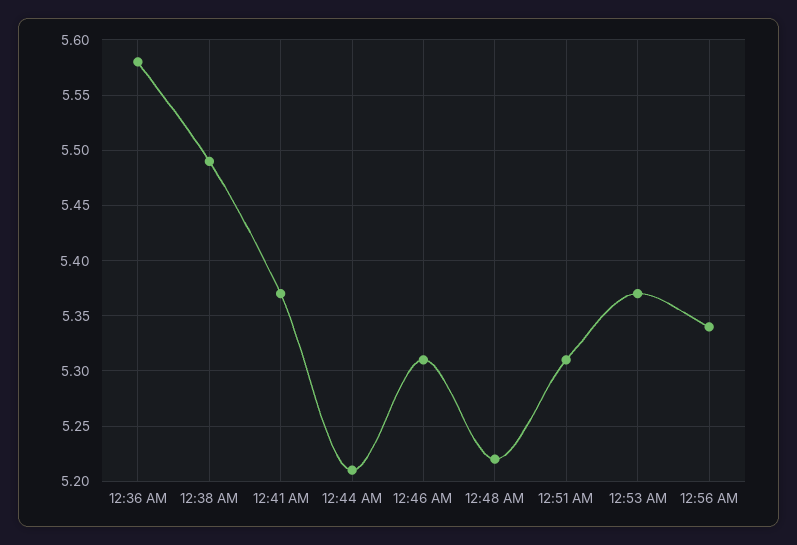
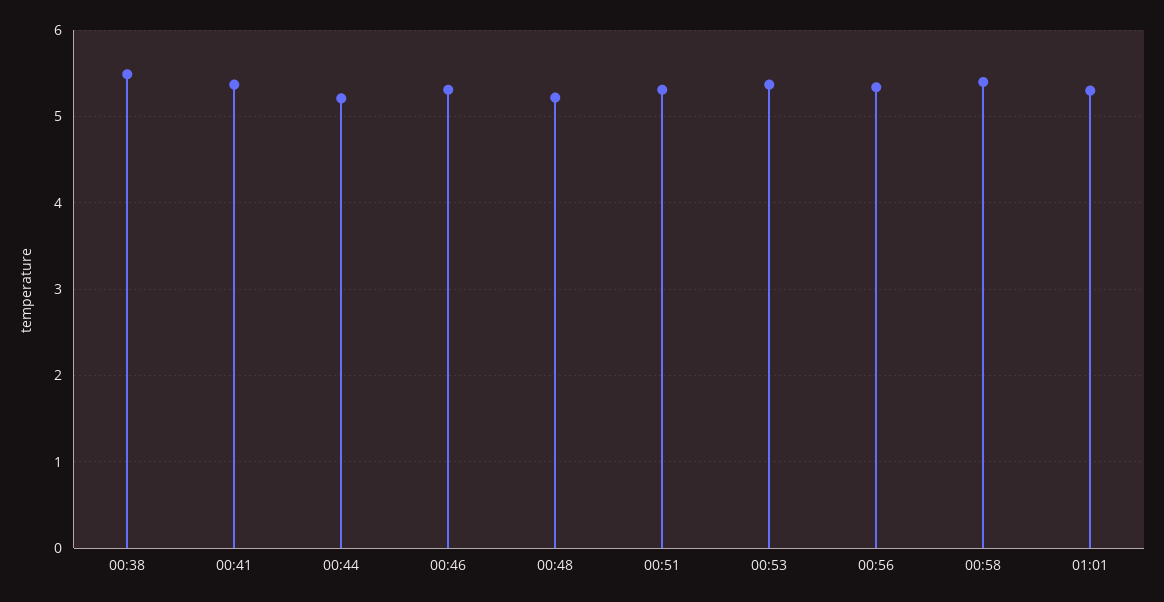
12:36 AM: 5.58 -> none
00:58: none -> 5.4
01:01: none -> 5.3

